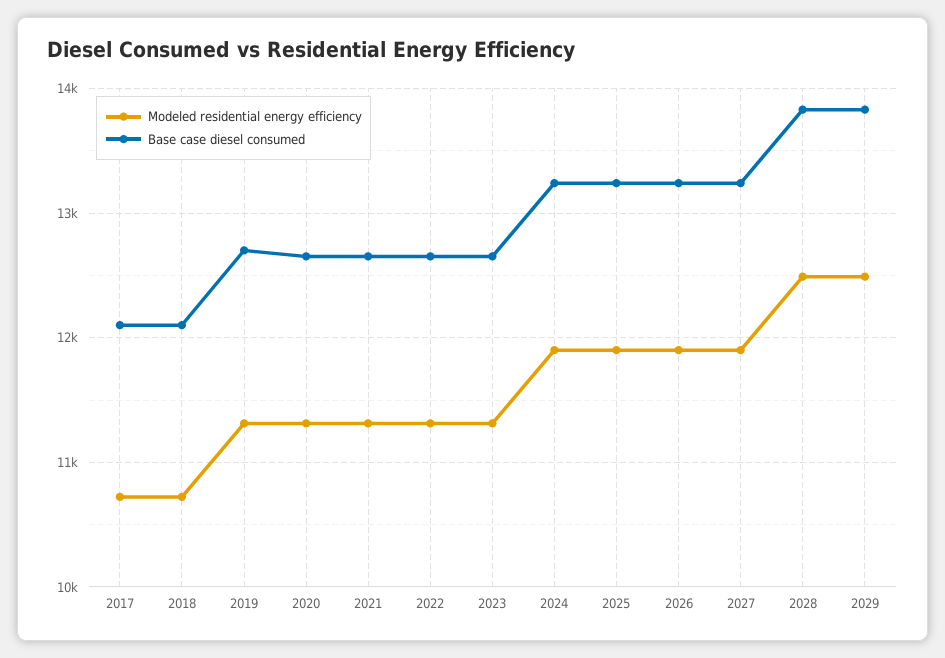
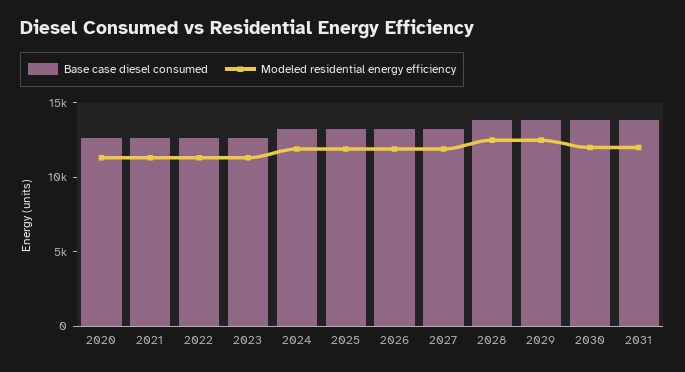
Modeled residential energy efficiency, 2017: 10700 -> none
Base case diesel consumed, 2017: 12100 -> none
Modeled residential energy efficiency, 2018: 10700 -> none
Base case diesel consumed, 2018: 12100 -> none
Modeled residential energy efficiency, 2019: 11300 -> none
Base case diesel consumed, 2019: 12700 -> none
Base case diesel consumed, 2030: none -> 14000
Modeled residential energy efficiency, 2030: none -> 12000
Base case diesel consumed, 2031: none -> 14000
Modeled residential energy efficiency, 2031: none -> 12000

